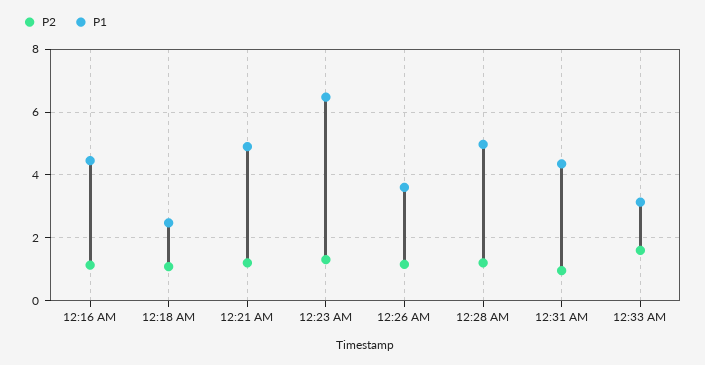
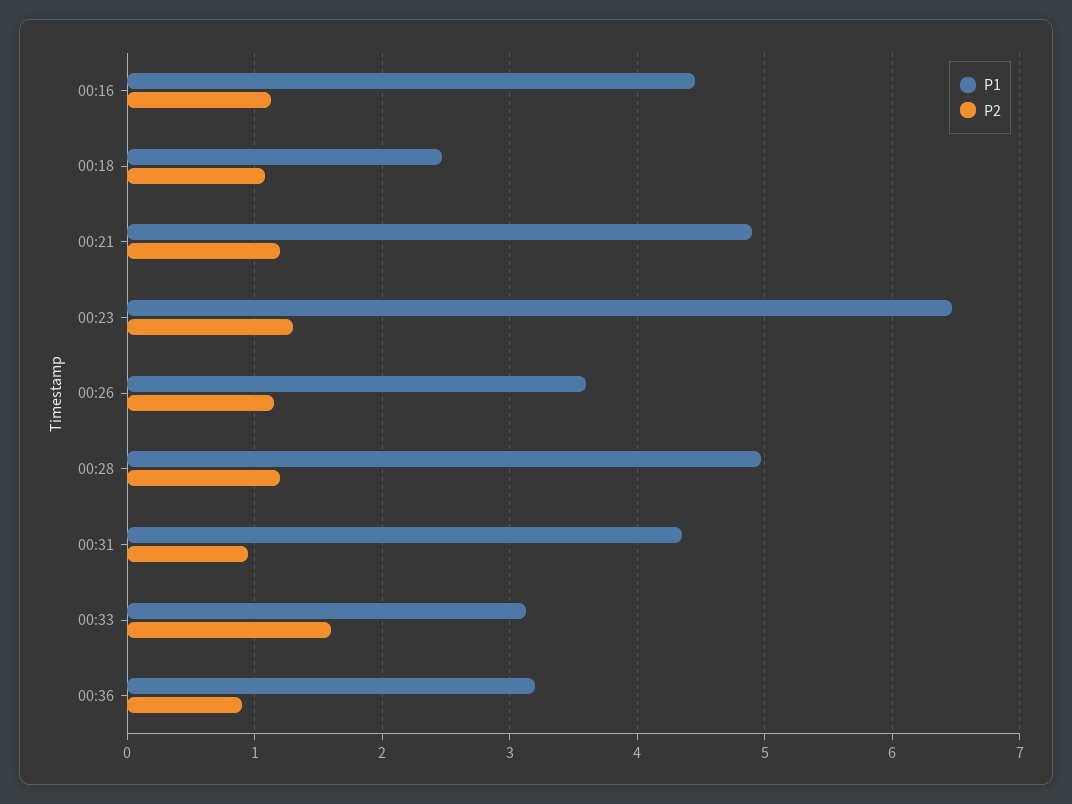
P1, 00:36: none -> 3.2
P2, 00:36: none -> 0.9

